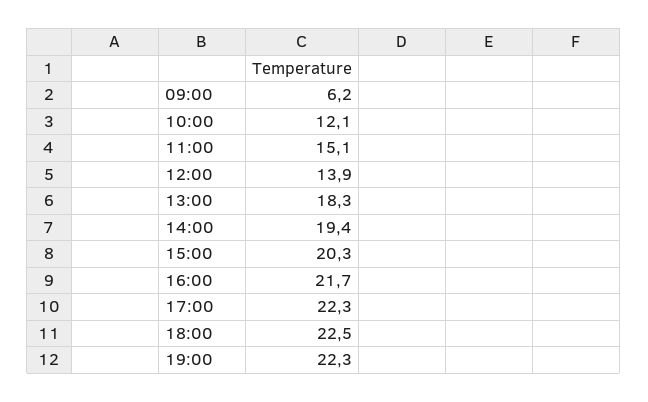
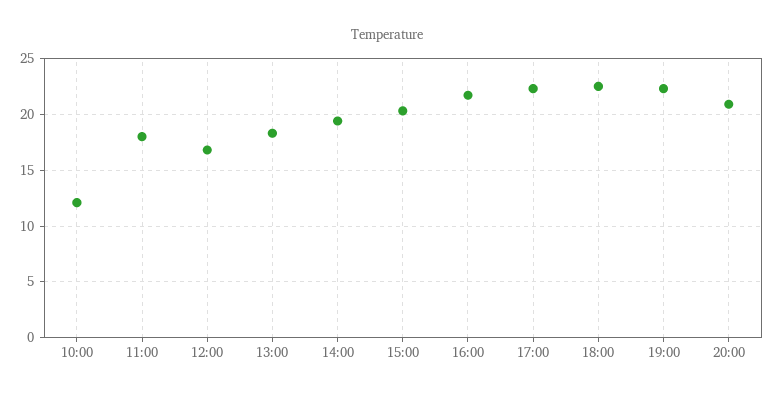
09:00: 6.2 -> none
11:00: 15.1 -> 18
12:00: 13.9 -> 17
20:00: none -> 21

